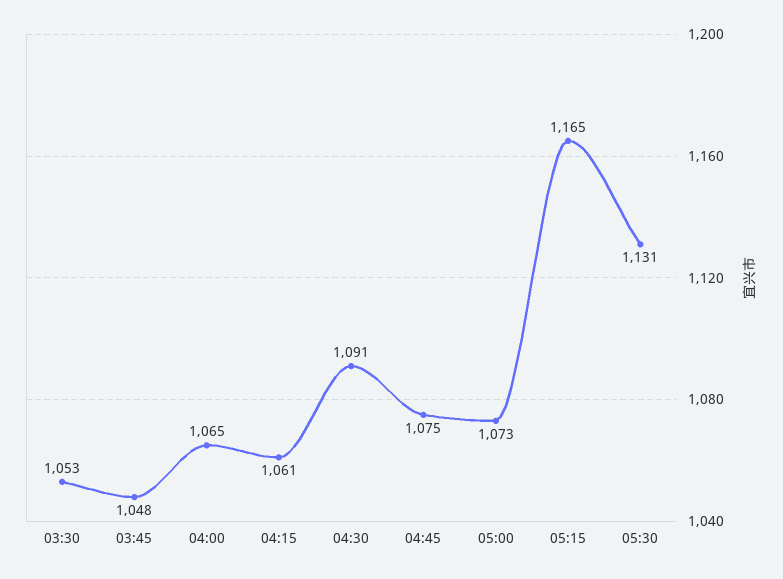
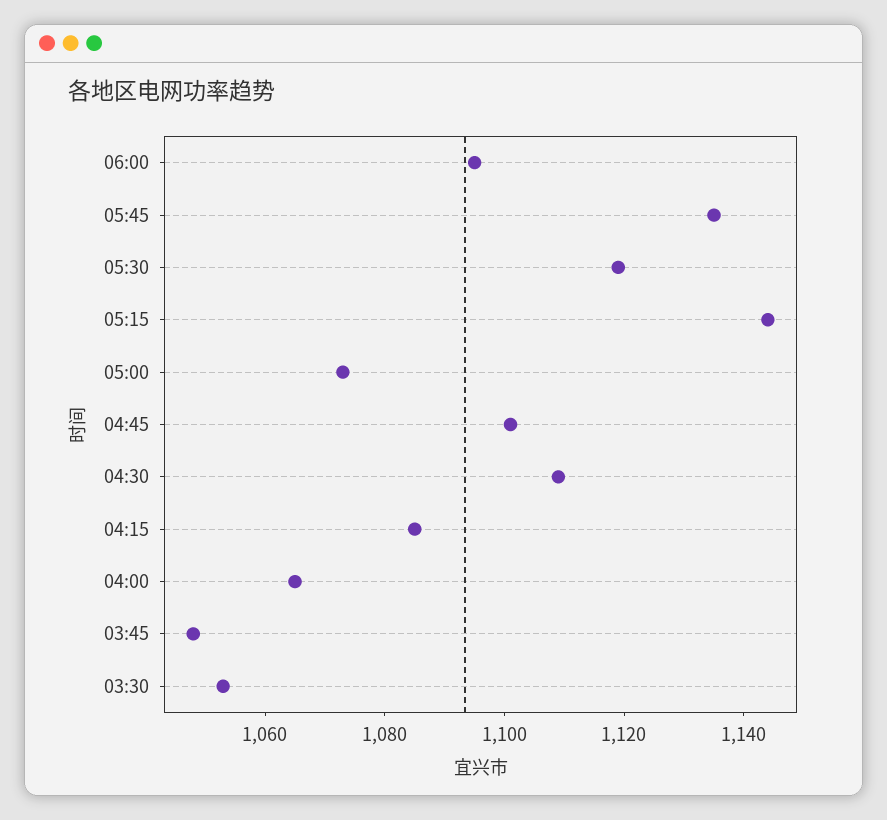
04:15: 1061 -> 1085
04:30: 1091 -> 1110
04:45: 1075 -> 1100
05:15: 1165 -> 1145
05:30: 1131 -> 1120
06:00: none -> 1095
05:45: none -> 1135

